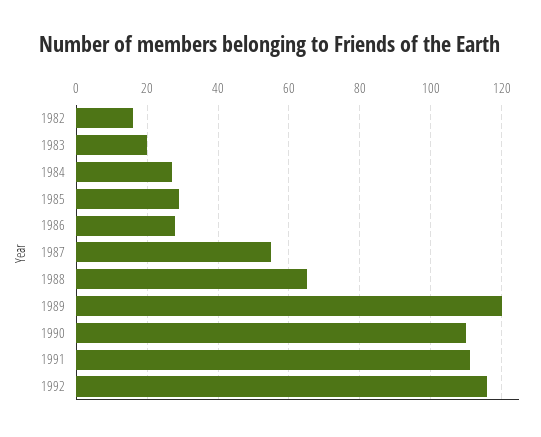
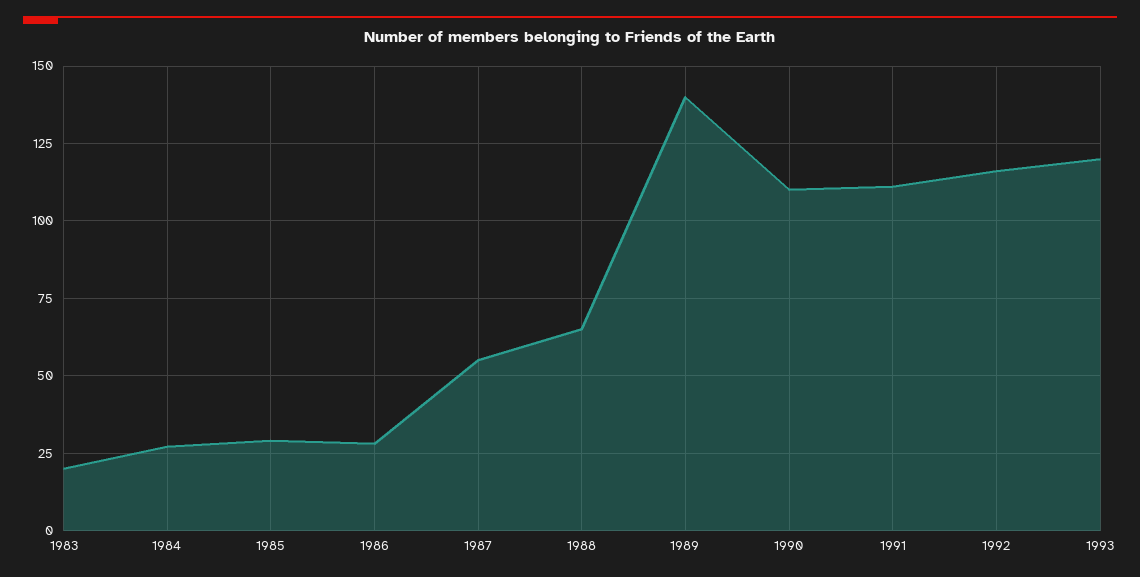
1982: 15 -> none
1989: 120 -> 140
1993: none -> 120

